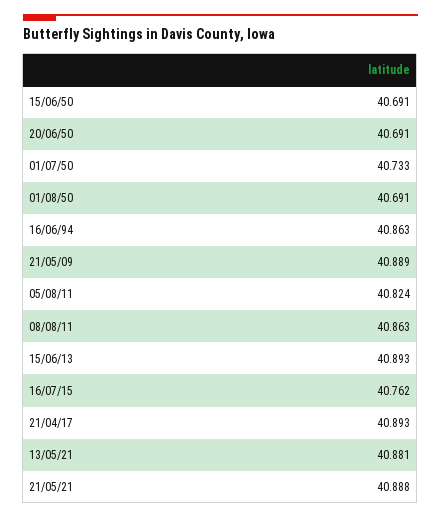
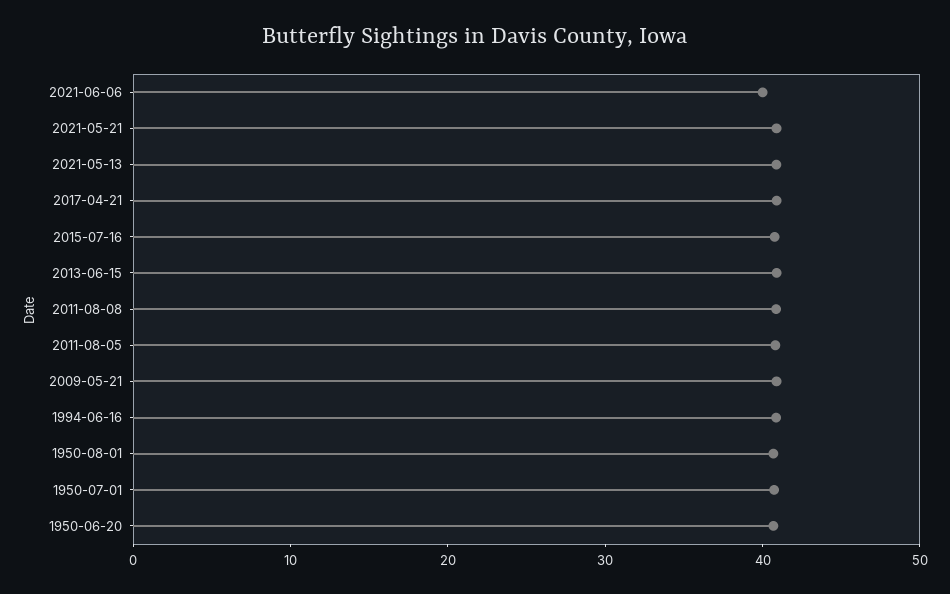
15/06/50: 40.691 -> none
2021-06-06: none -> 40

